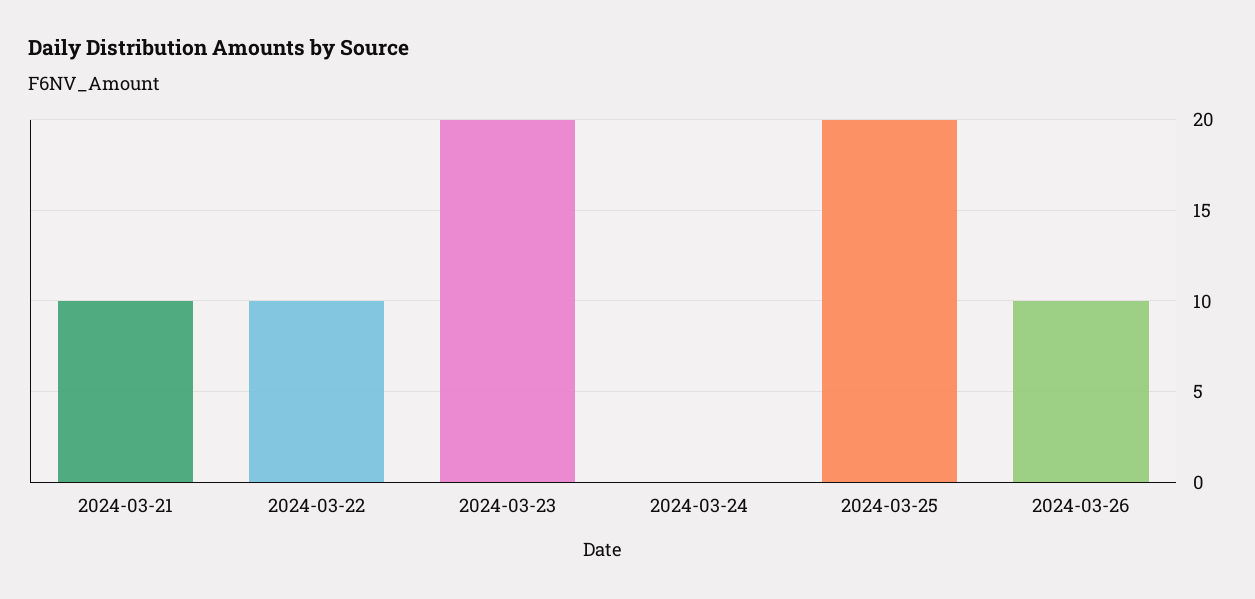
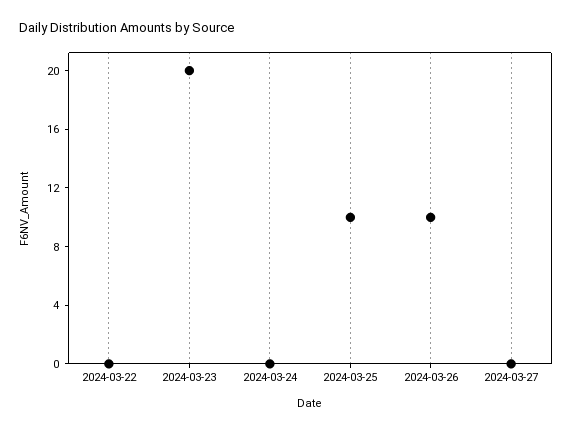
2024-03-21: 10 -> none
2024-03-22: 10 -> 0
2024-03-25: 20 -> 10
2024-03-27: none -> 0

